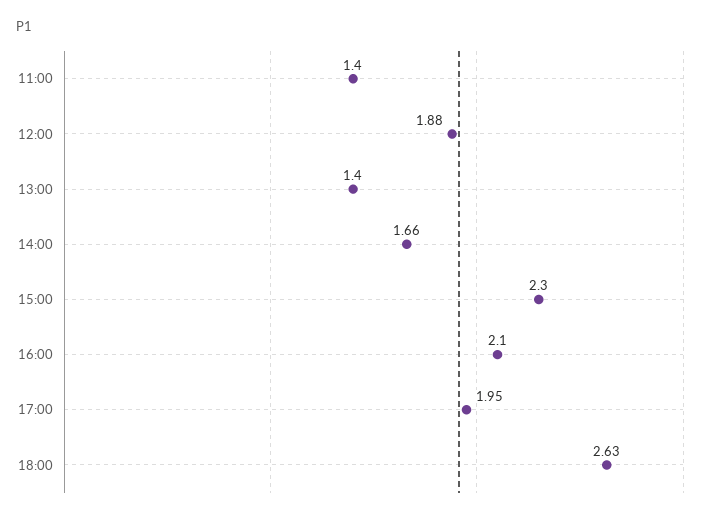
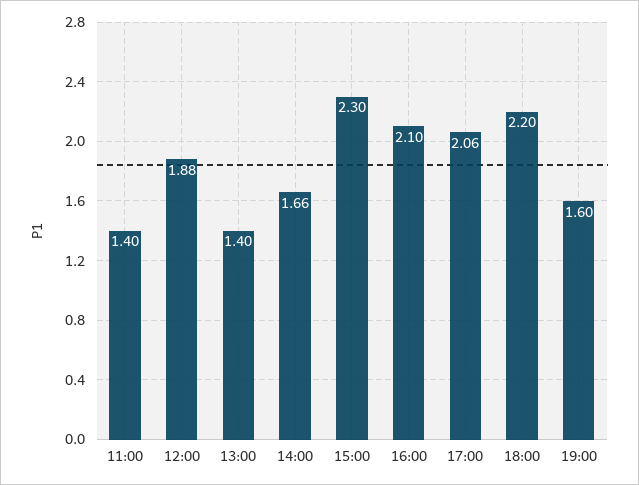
17:00: 1.95 -> 2.06
18:00: 2.63 -> 2.2
19:00: none -> 1.6

